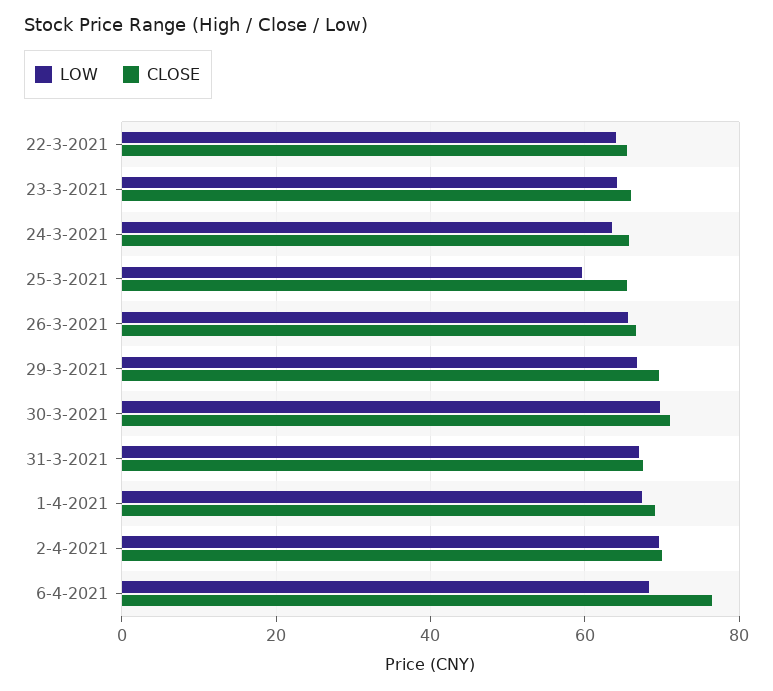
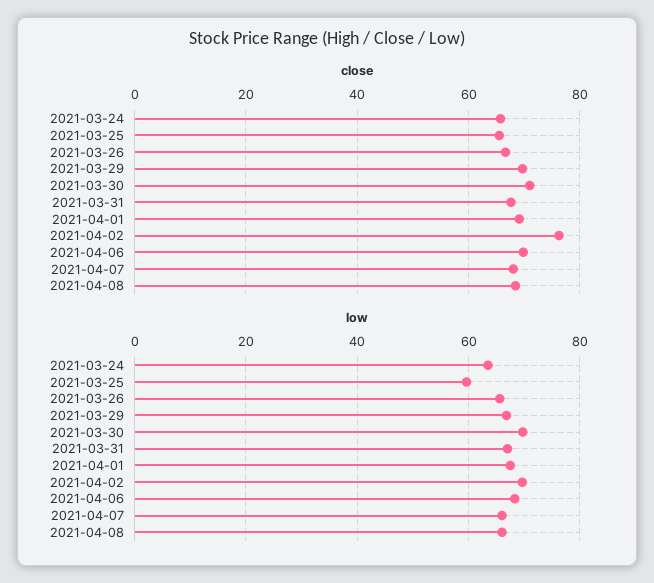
LOW, 22-3-2021: 64 -> none
CLOSE, 22-3-2021: 66 -> none
LOW, 23-3-2021: 64 -> none
CLOSE, 23-3-2021: 66 -> none
CLOSE, 2-4-2021: 70 -> 76
CLOSE, 6-4-2021: 76 -> 70
CLOSE, 2021-04-07: none -> 68
CLOSE, 2021-04-08: none -> 68
LOW, 2021-04-07: none -> 66
LOW, 2021-04-08: none -> 66

